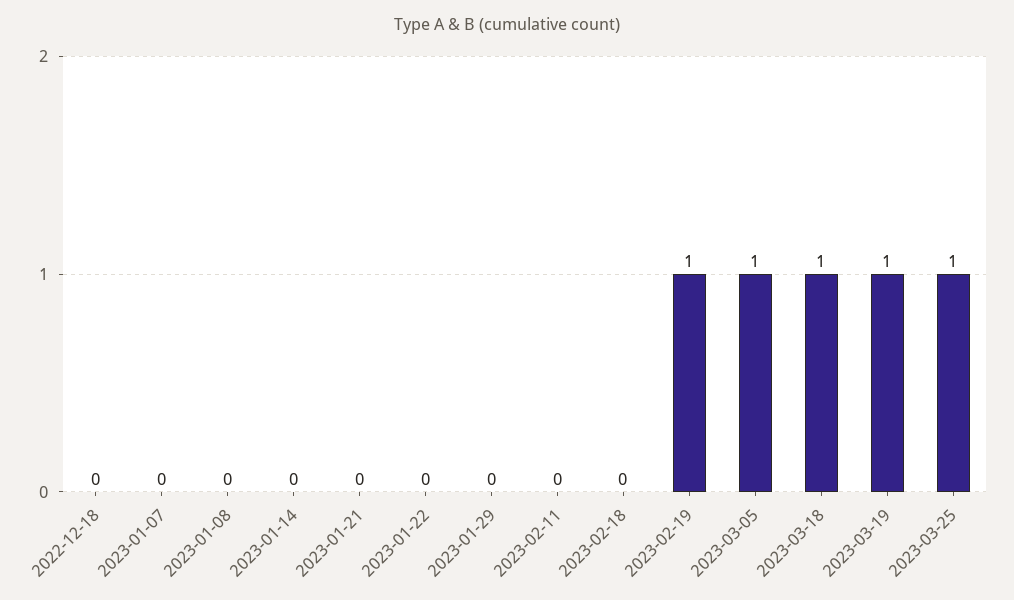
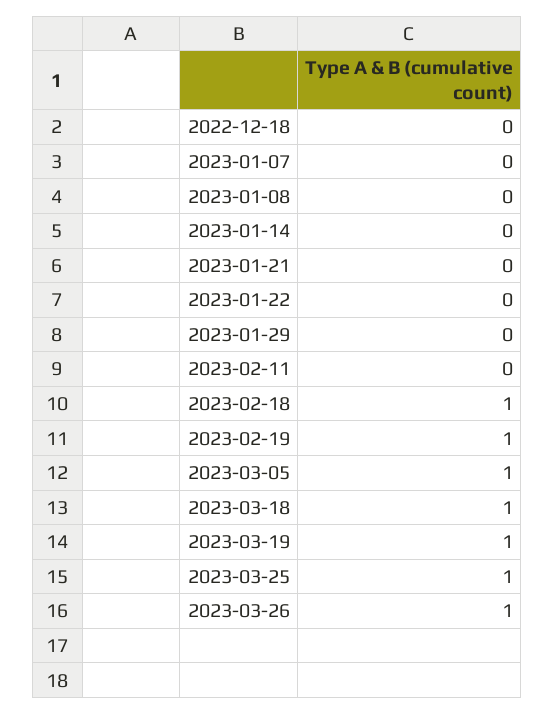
2023-02-18: 0 -> 1
2023-03-26: none -> 1

